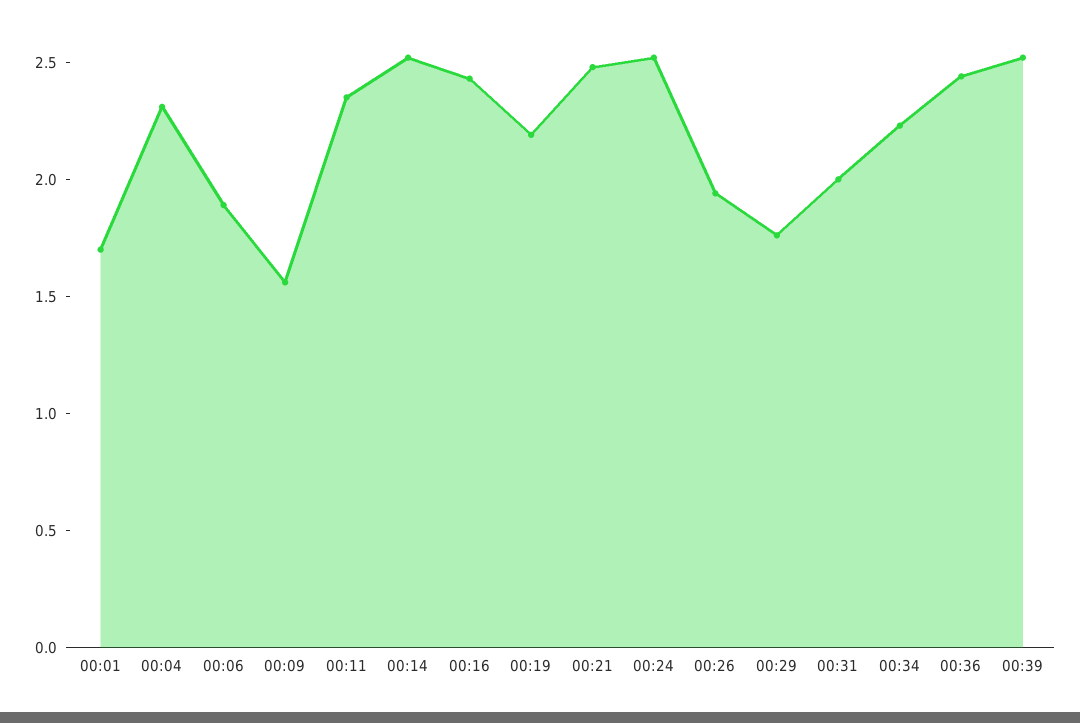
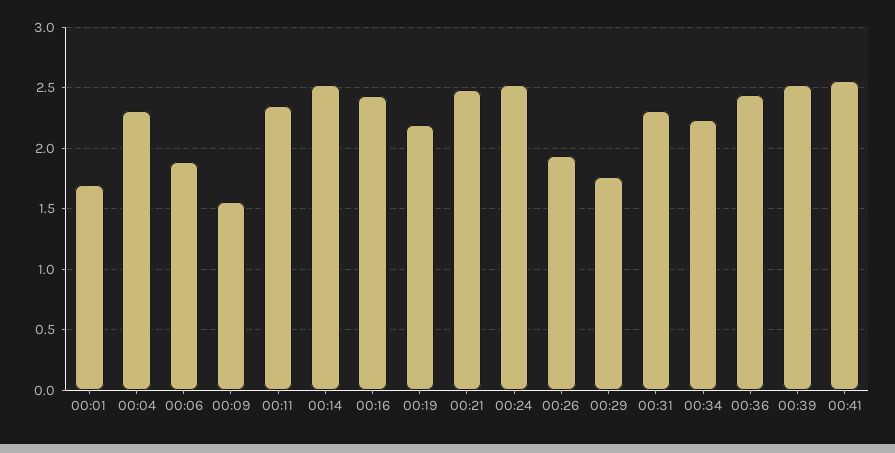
00:31: 2 -> 2.3
00:41: none -> 2.55

